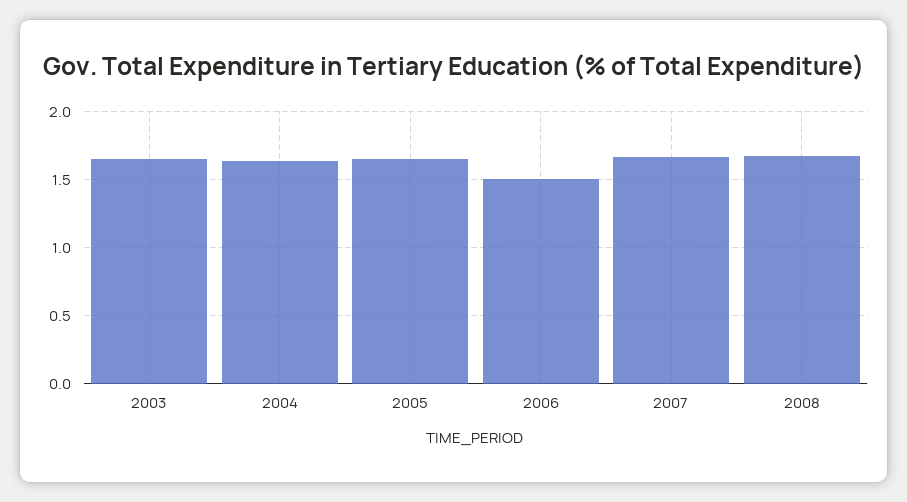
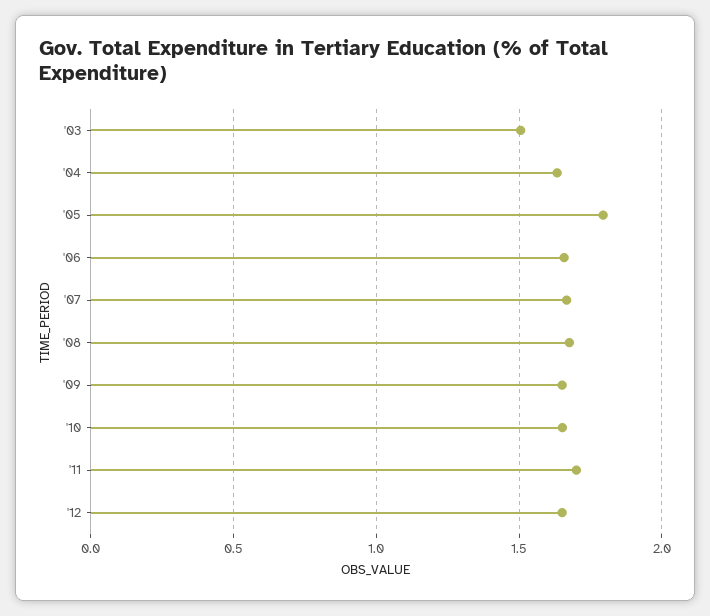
2003: 1.65 -> 1.5
2005: 1.65 -> 1.8
2006: 1.5 -> 1.65
'09: none -> 1.65
'10: none -> 1.65
'11: none -> 1.7
'12: none -> 1.65

